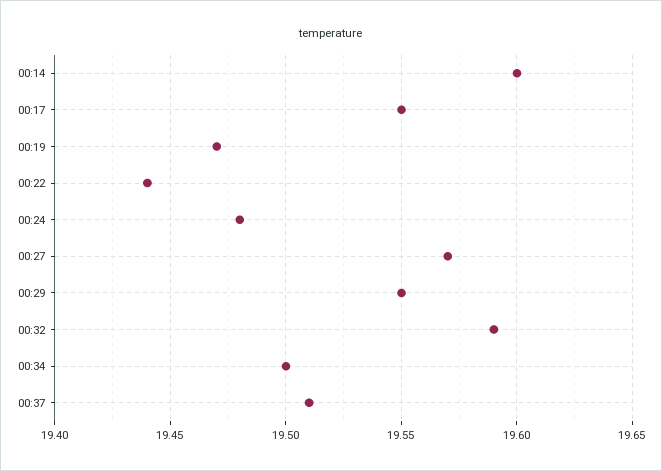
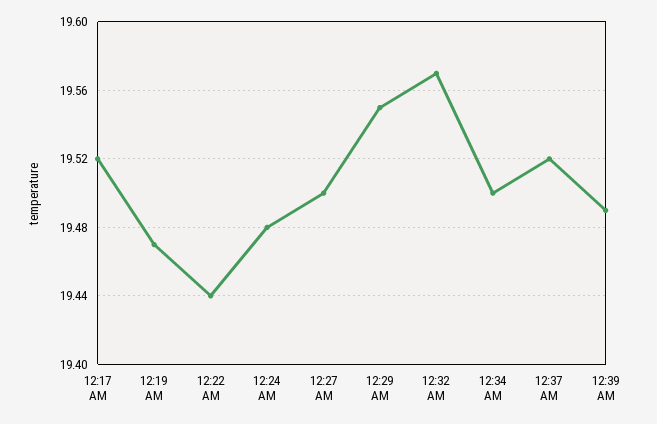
00:14: 19.6 -> none
00:17: 19.55 -> 19.52
00:27: 19.57 -> 19.5
00:32: 19.59 -> 19.57
00:37: 19.51 -> 19.52
12:39 AM: none -> 19.49

